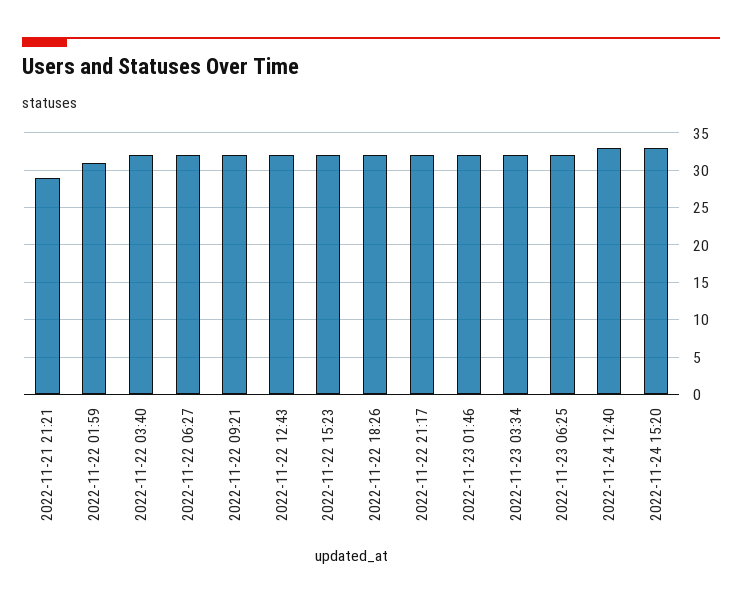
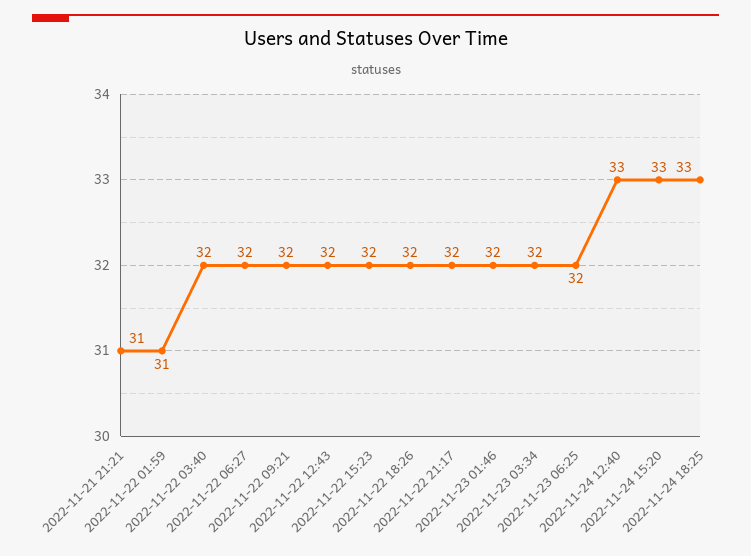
2022-11-21 21:21: 29 -> 31
2022-11-24 18:25: none -> 33

